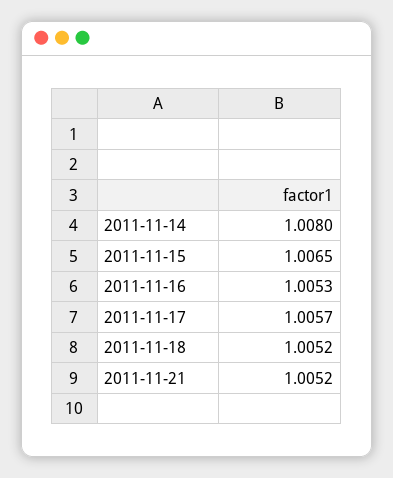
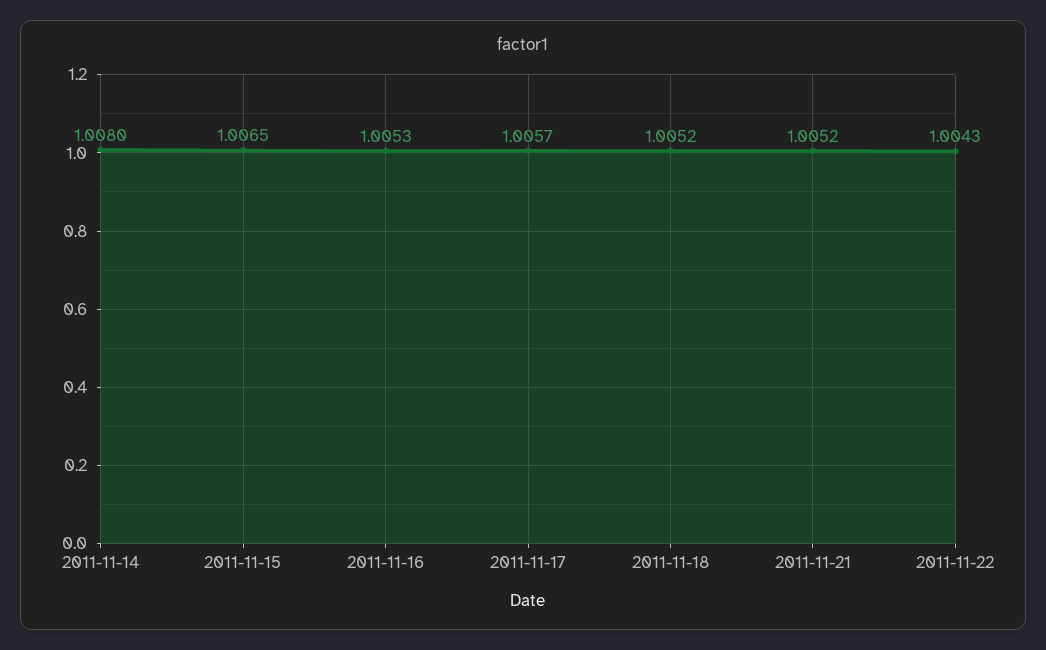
2011-11-22: none -> 1.0043

